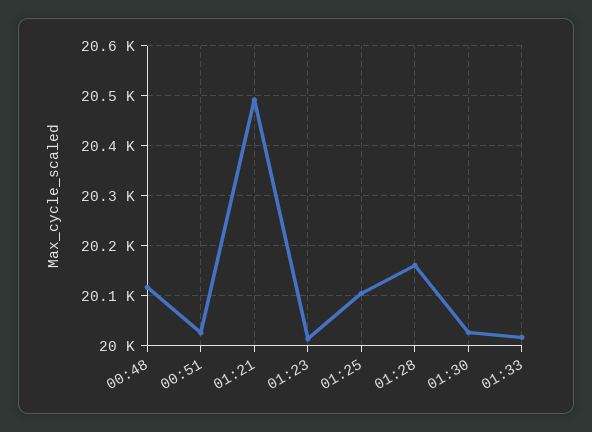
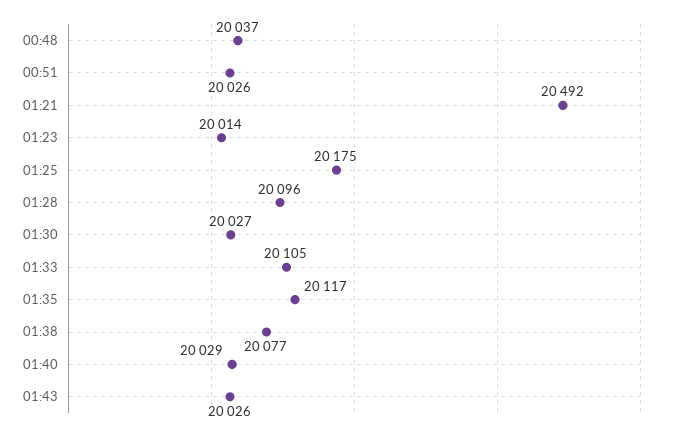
00:48: 20120 -> 20037
01:25: 20100 -> 20175
01:28: 20160 -> 20096
01:33: 20020 -> 20105
01:35: none -> 20117
01:38: none -> 20077
01:40: none -> 20029
01:43: none -> 20026

